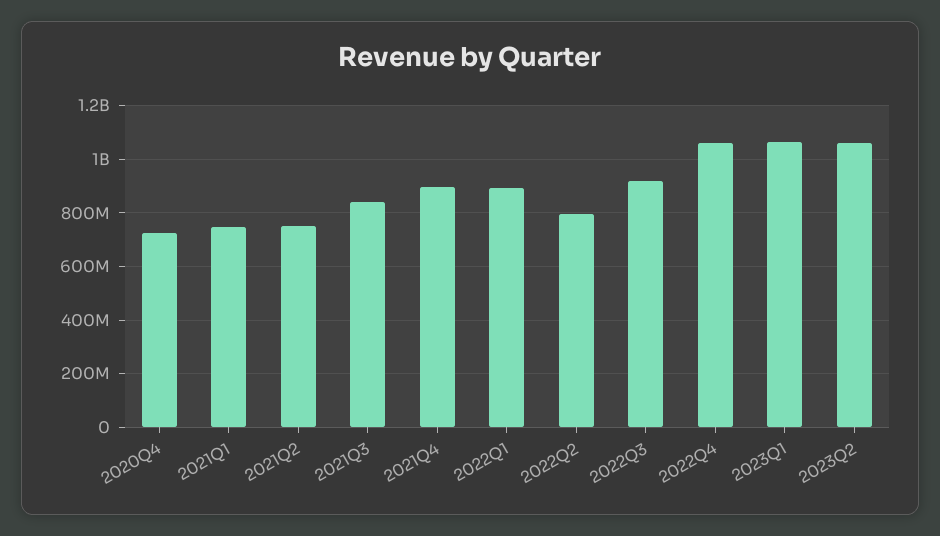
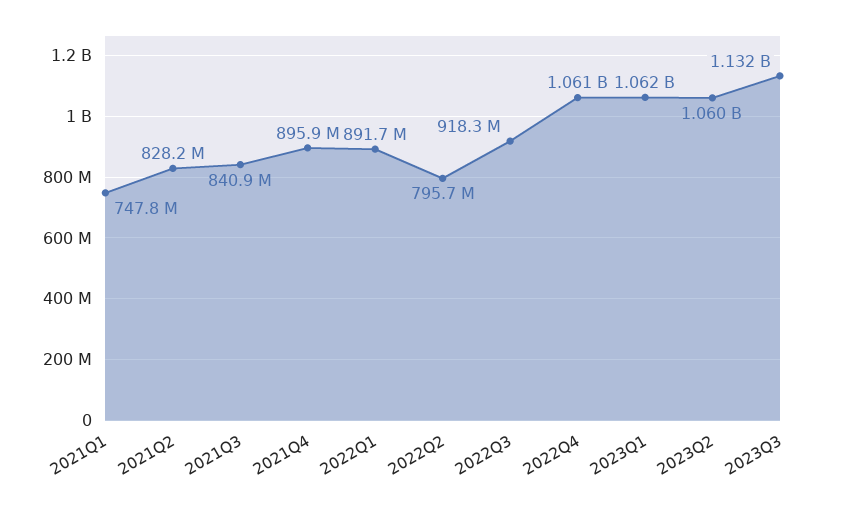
2020Q4: 725000000 -> none
2021Q2: 750000000 -> 828200000
2023Q3: none -> 1132000000

